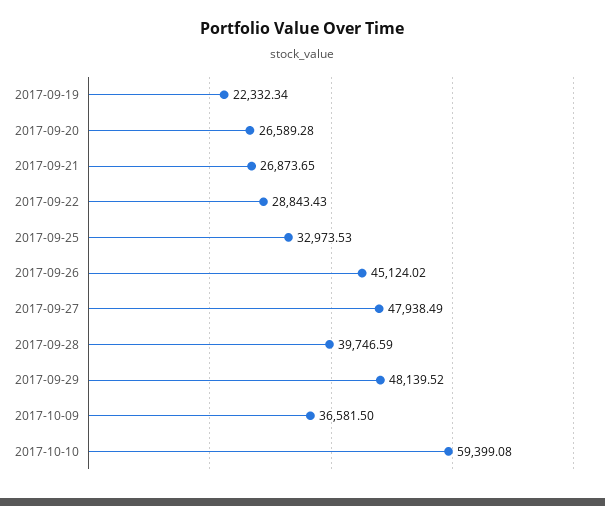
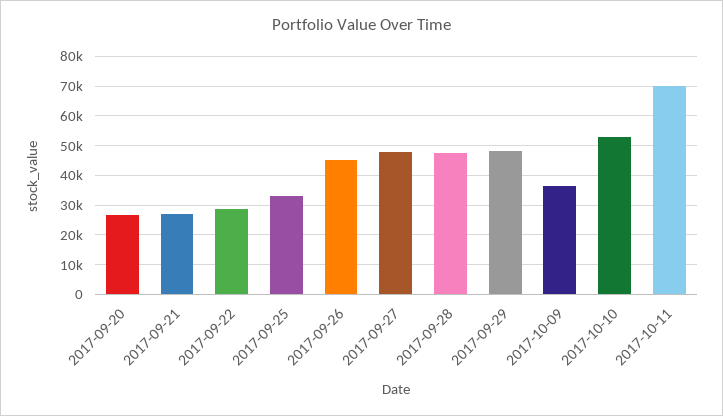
2017-09-19: 22332.34 -> none
2017-09-28: 39746.59 -> 47500
2017-10-10: 59399.08 -> 52500
2017-10-11: none -> 70000

